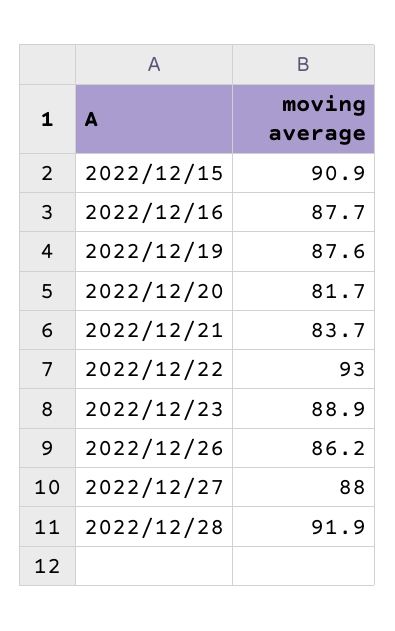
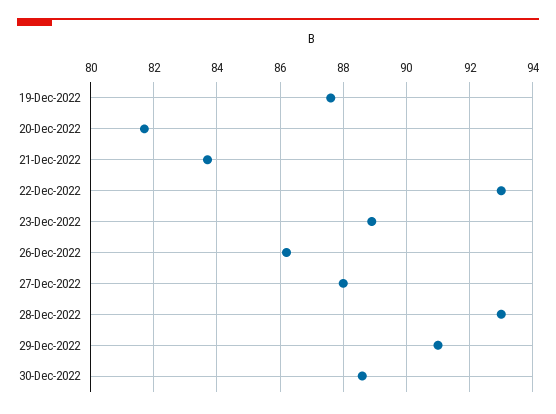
2022/12/15: 90.9 -> none
2022/12/16: 87.7 -> none
2022/12/28: 91.9 -> 93
29-Dec-2022: none -> 91
30-Dec-2022: none -> 88.5

